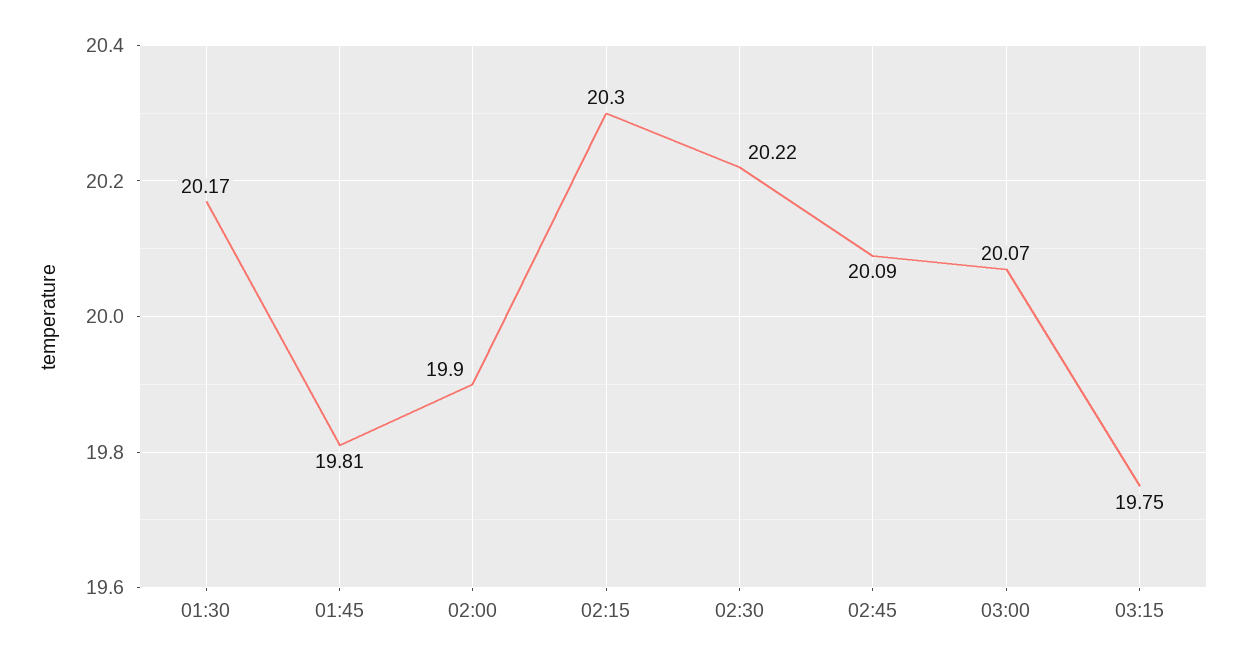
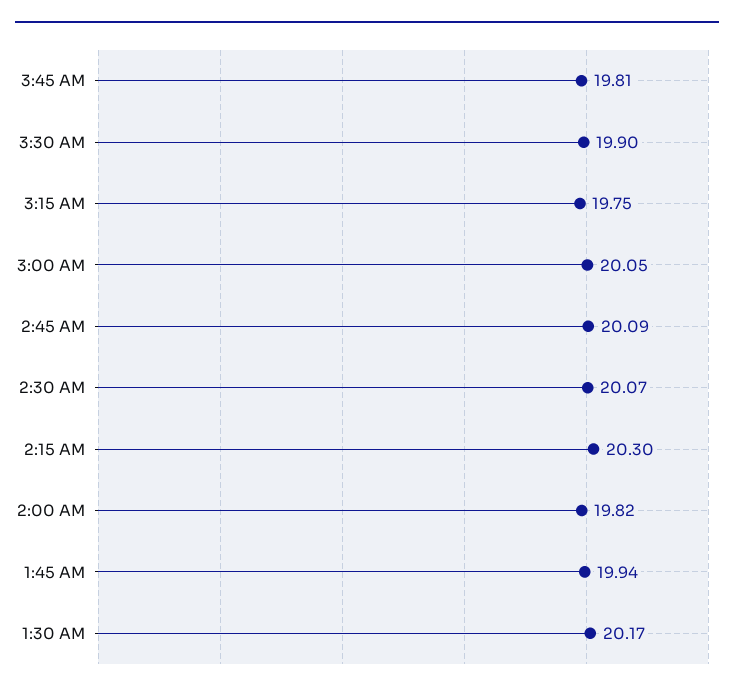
01:45: 19.81 -> 19.94
02:00: 19.9 -> 19.82
02:30: 20.22 -> 20.07
03:00: 20.07 -> 20.05
3:45 AM: none -> 19.81
3:30 AM: none -> 19.9

